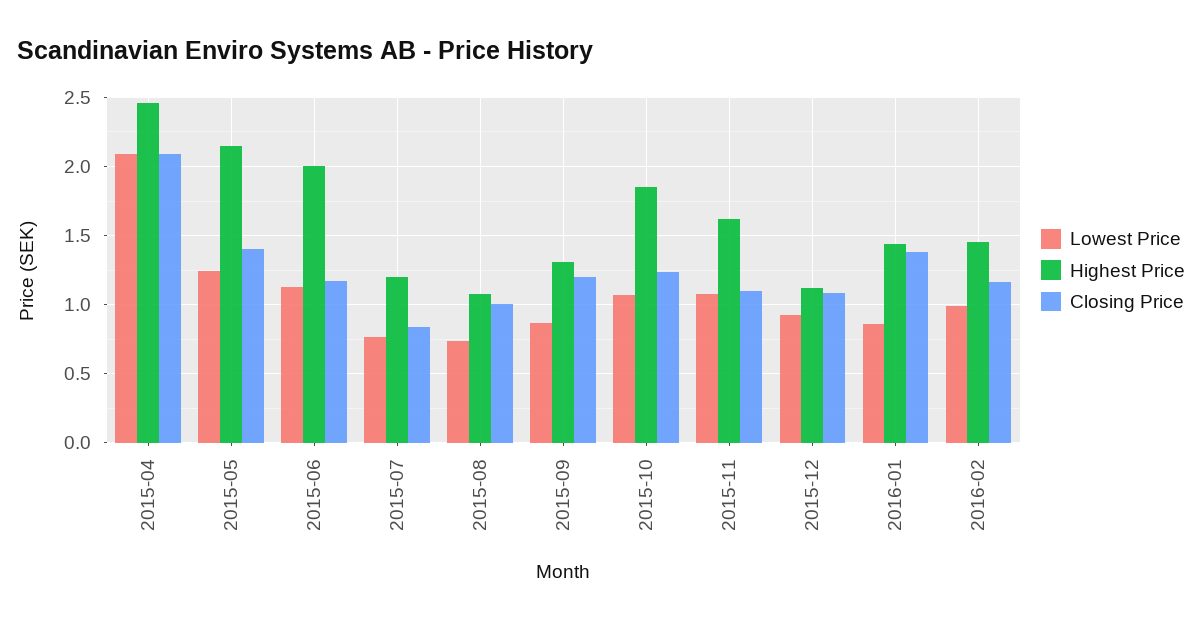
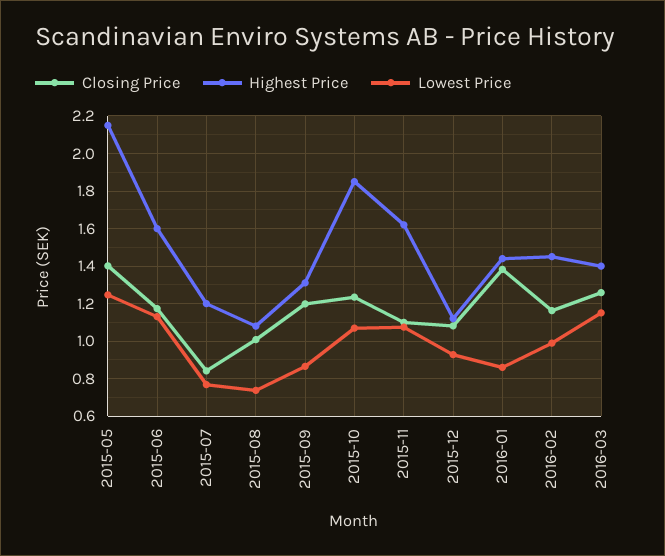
Lowest Price, 2015-04: 2.1 -> none
Highest Price, 2015-04: 2.45 -> none
Closing Price, 2015-04: 2.1 -> none
Highest Price, 2015-06: 2 -> 1.6
Closing Price, 2016-03: none -> 1.25
Highest Price, 2016-03: none -> 1.4
Lowest Price, 2016-03: none -> 1.15

